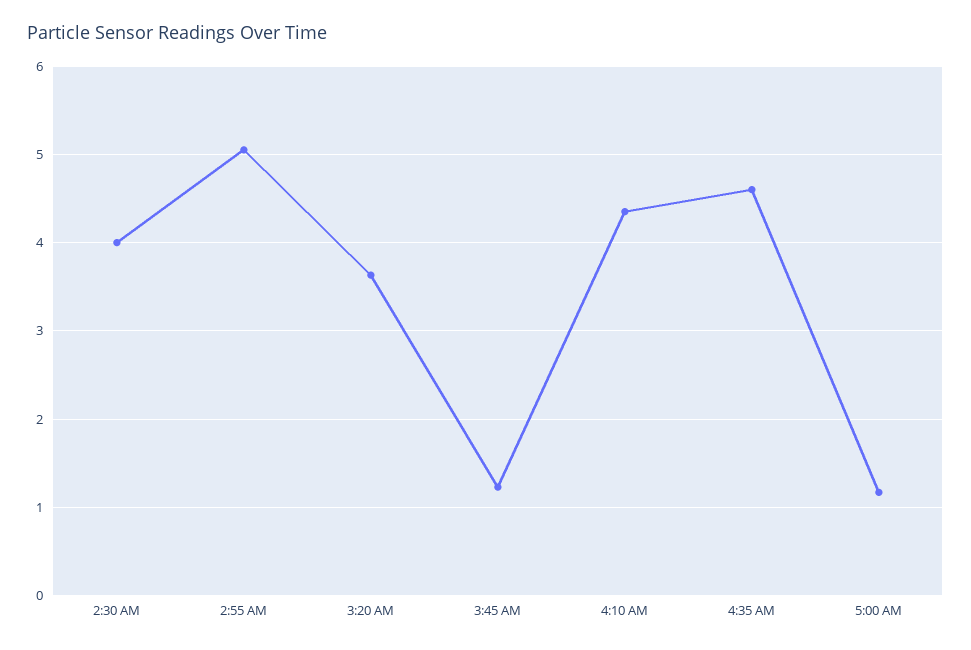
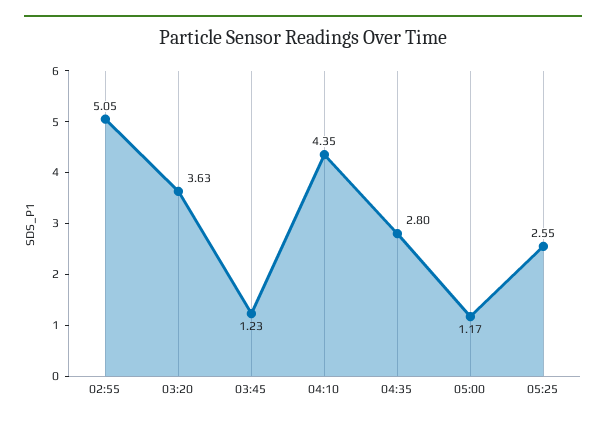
2:30 AM: 4 -> none
4:35 AM: 4.6 -> 2.8
05:25: none -> 2.55

